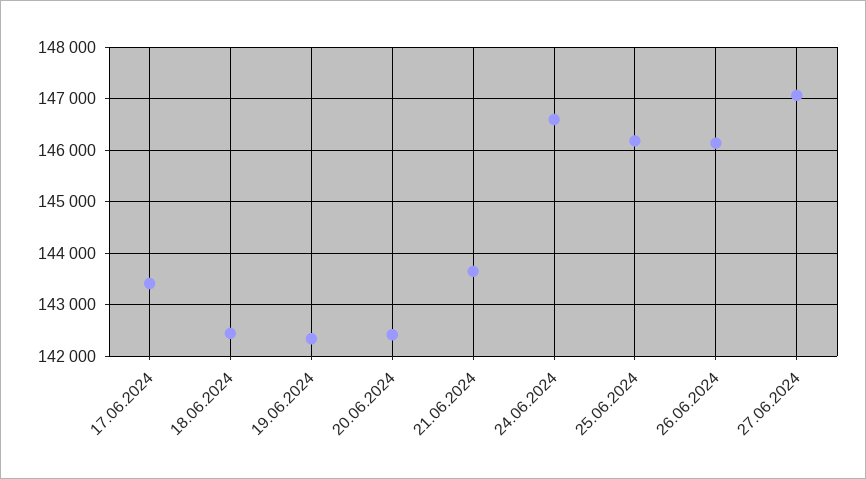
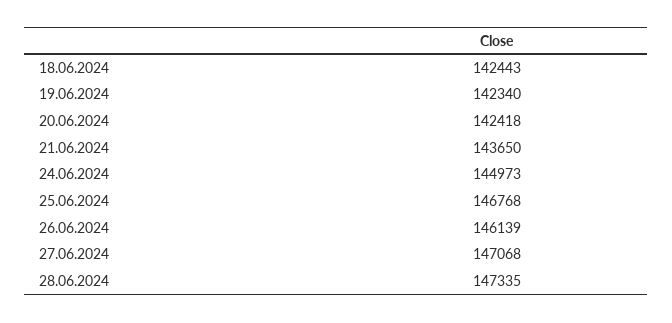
17.06.2024: 143400 -> none
24.06.2024: 146600 -> 144973
25.06.2024: 146200 -> 146768
28.06.2024: none -> 147335

